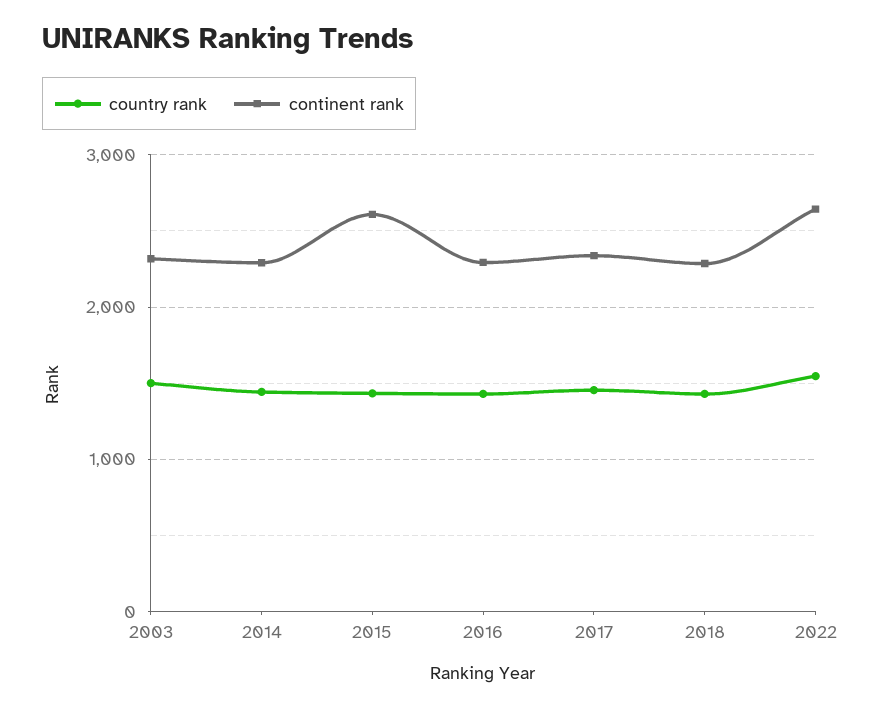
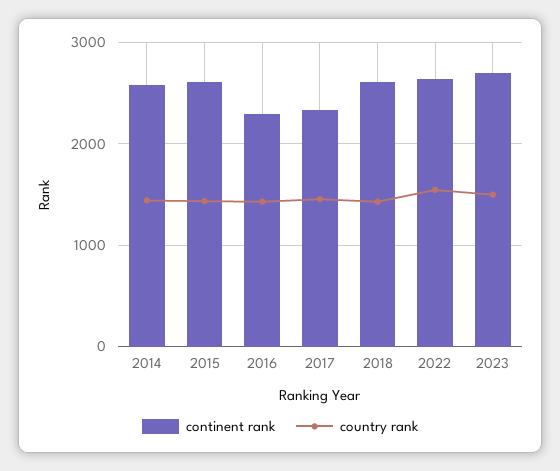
country rank, 2003: 1500 -> none
continent rank, 2003: 2300 -> none
continent rank, 2014: 2300 -> 2600
continent rank, 2018: 2300 -> 2600
continent rank, 2023: none -> 2700
country rank, 2023: none -> 1500

